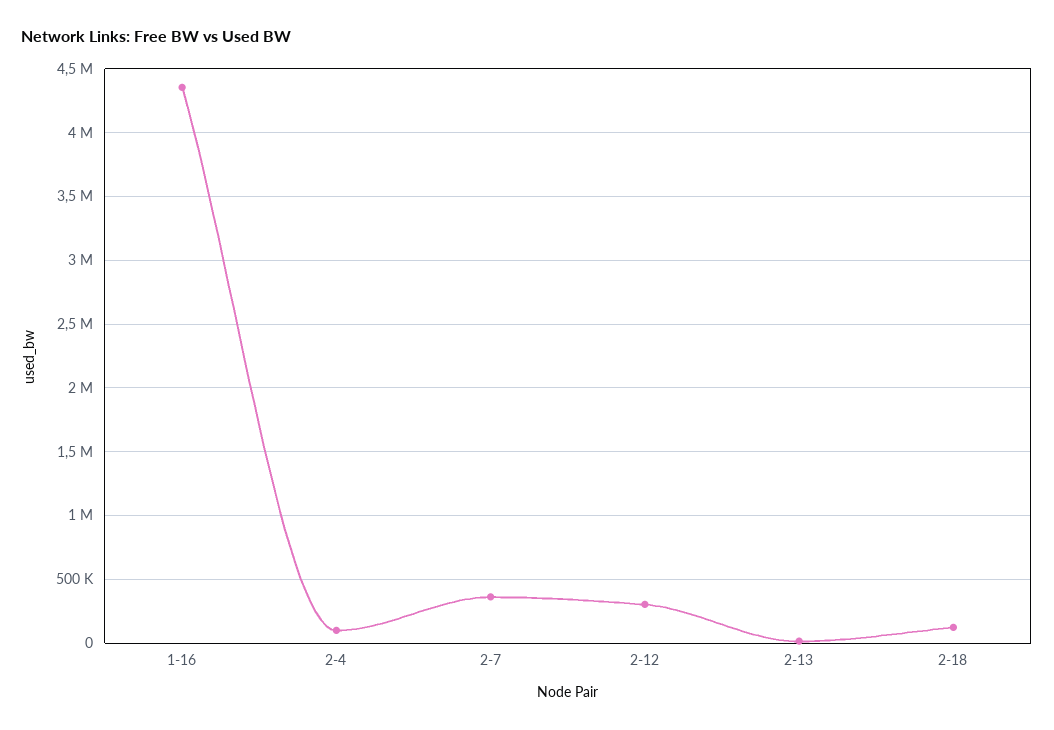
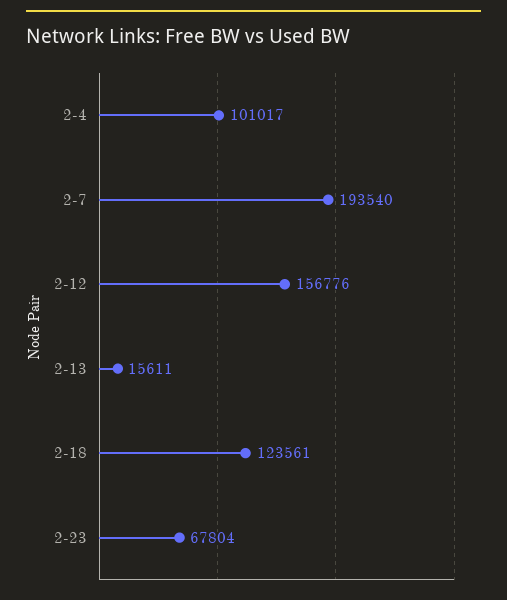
1-16: 4350000 -> none
2-7: 350000 -> 193540
2-12: 300000 -> 156776
2-23: none -> 67804

